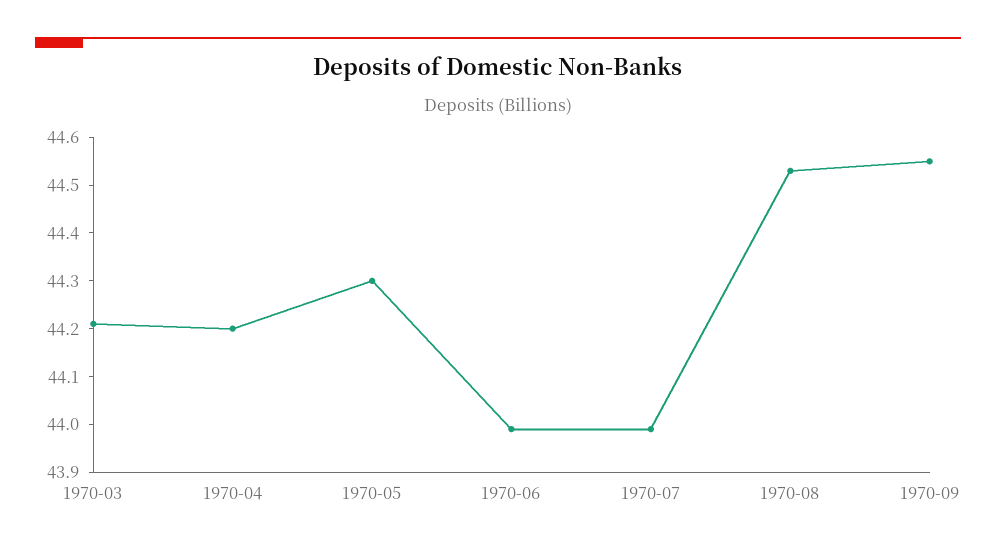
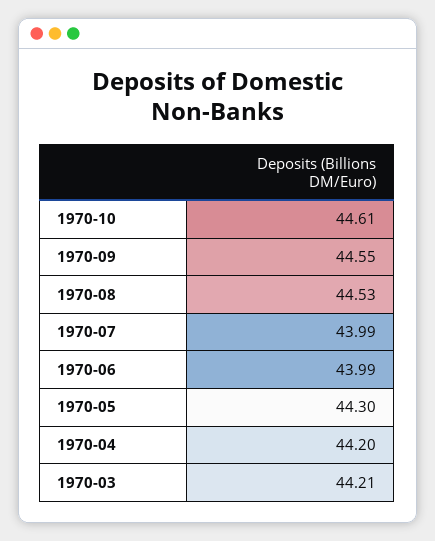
1970-10: none -> 44.61

